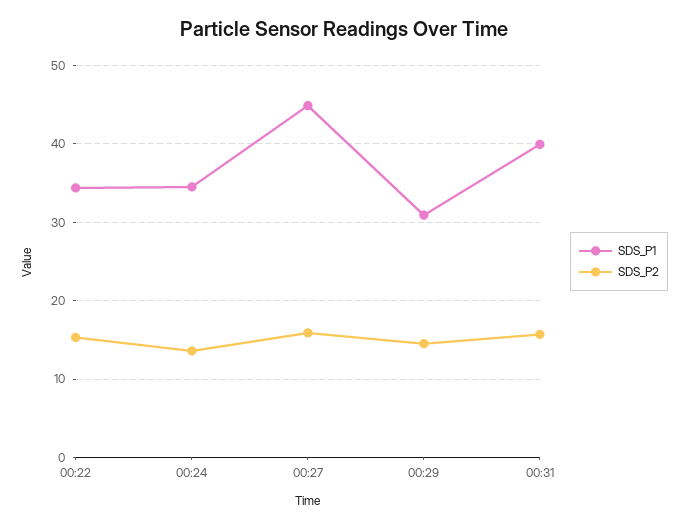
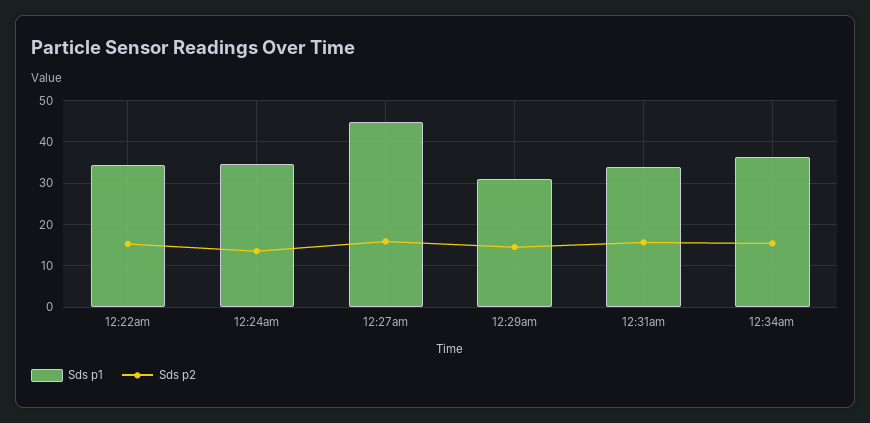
SDS_P1, 00:31: 40 -> 34
SDS_P1, 12:34am: none -> 36
SDS_P2, 12:34am: none -> 16

